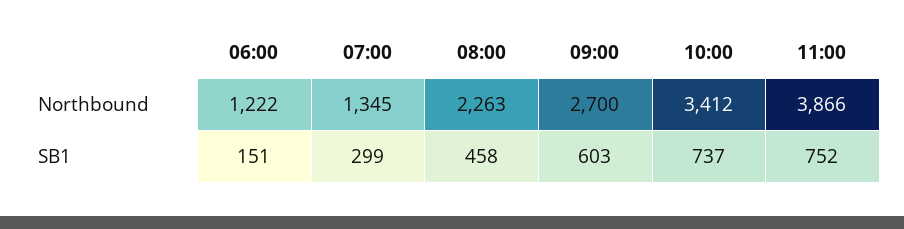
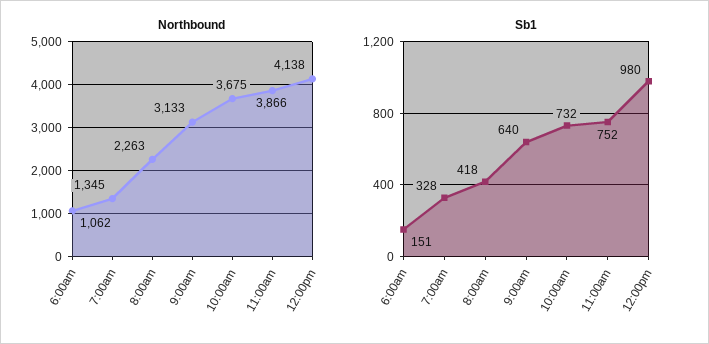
Northbound, 06:00: 1222 -> 1062
Northbound, 09:00: 2700 -> 3133
Northbound, 10:00: 3412 -> 3675
SB1, 07:00: 299 -> 328
SB1, 08:00: 458 -> 418
SB1, 09:00: 603 -> 640
SB1, 10:00: 737 -> 732
Northbound, 12:00pm: none -> 4138
SB1, 12:00pm: none -> 980

